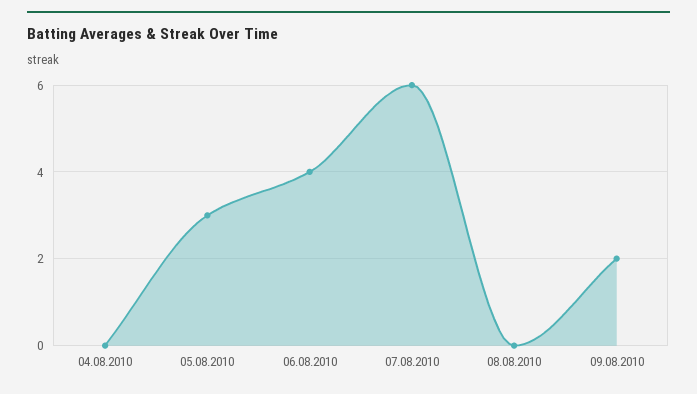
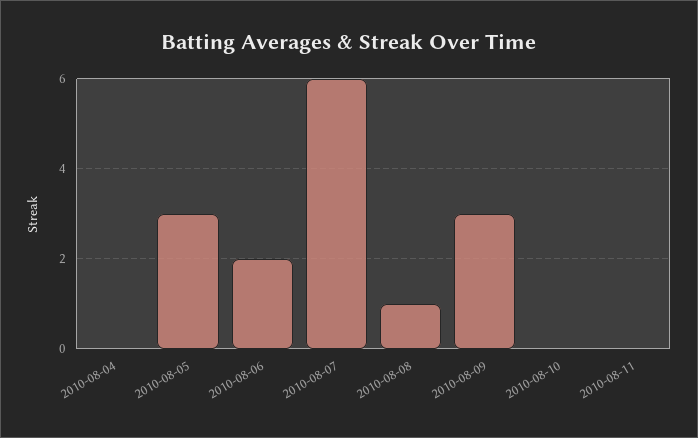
06.08.2010: 4 -> 2
08.08.2010: 0 -> 1
09.08.2010: 2 -> 3
2010-08-10: none -> 0
2010-08-11: none -> 0

